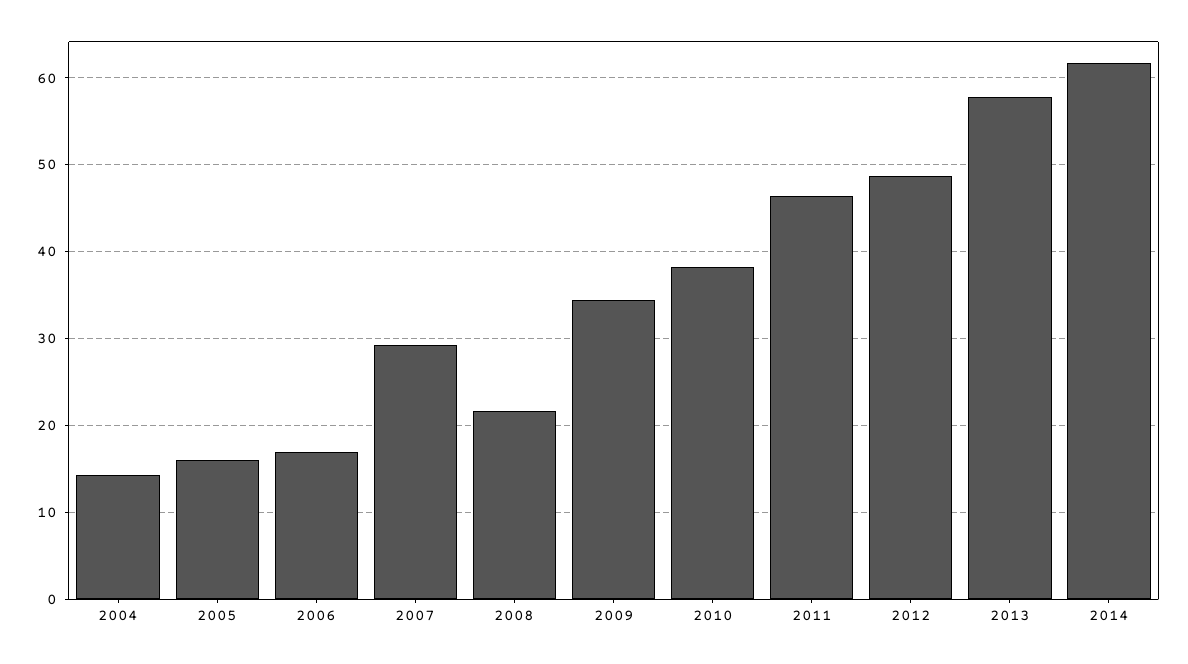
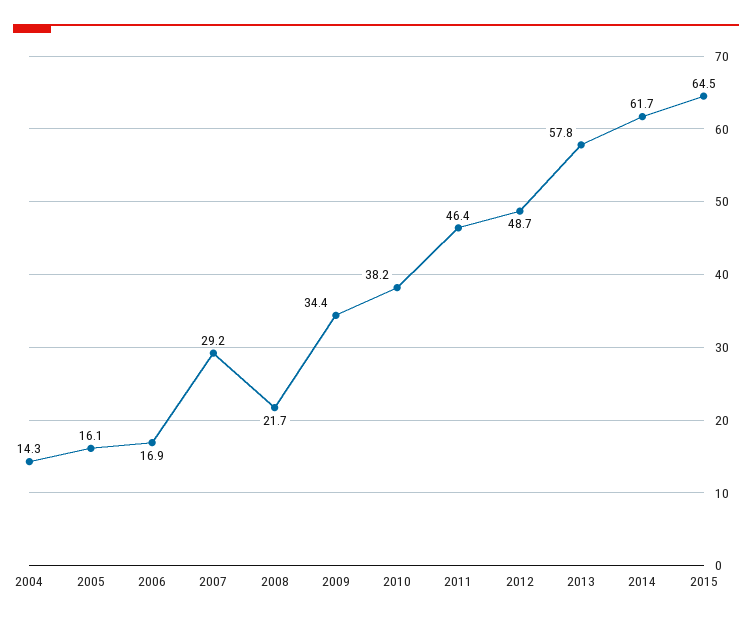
2015: none -> 64.5

